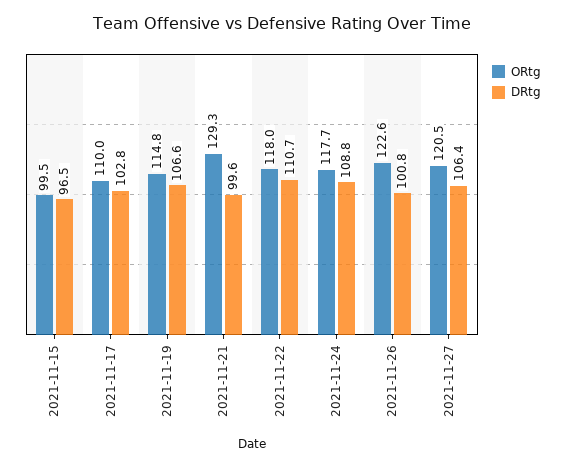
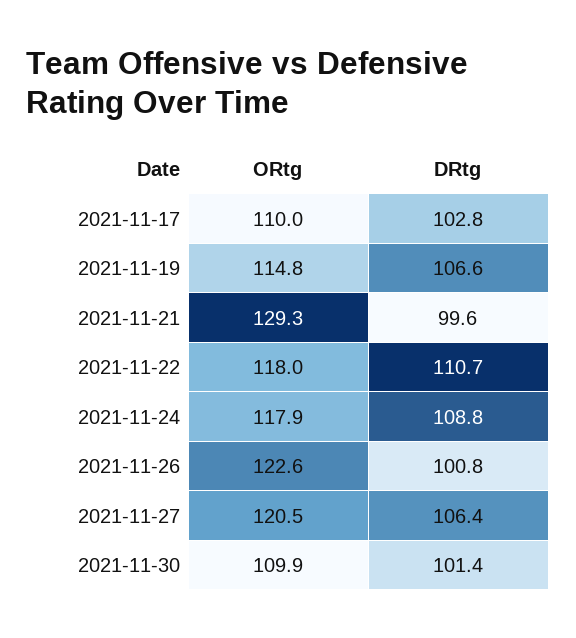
ORtg, 2021-11-15: 99.5 -> none
DRtg, 2021-11-15: 96.5 -> none
ORtg, 2021-11-24: 117.7 -> 117.9
ORtg, 2021-11-30: none -> 109.9
DRtg, 2021-11-30: none -> 101.4

